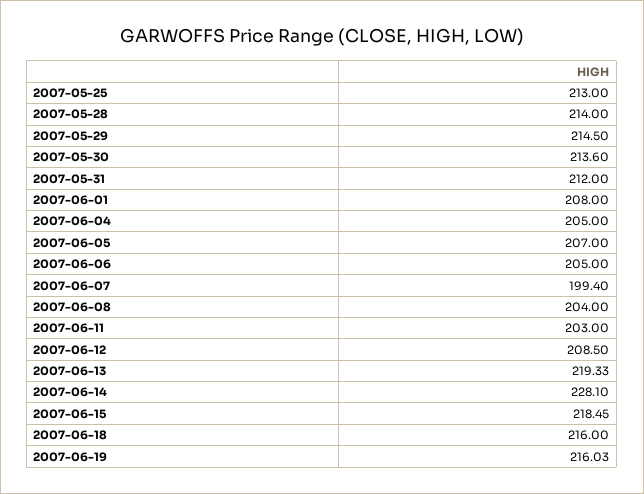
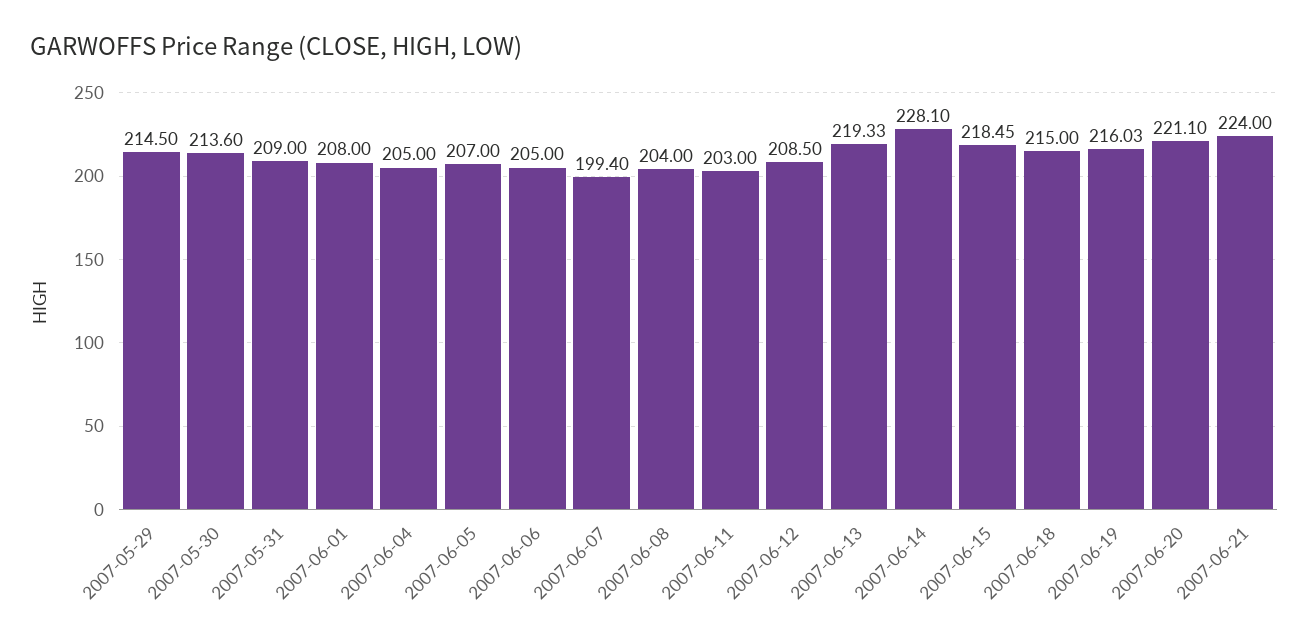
2007-05-25: 213 -> none
2007-05-28: 214 -> none
2007-05-31: 212 -> 209
2007-06-18: 216 -> 215
2007-06-20: none -> 221.1
2007-06-21: none -> 224

